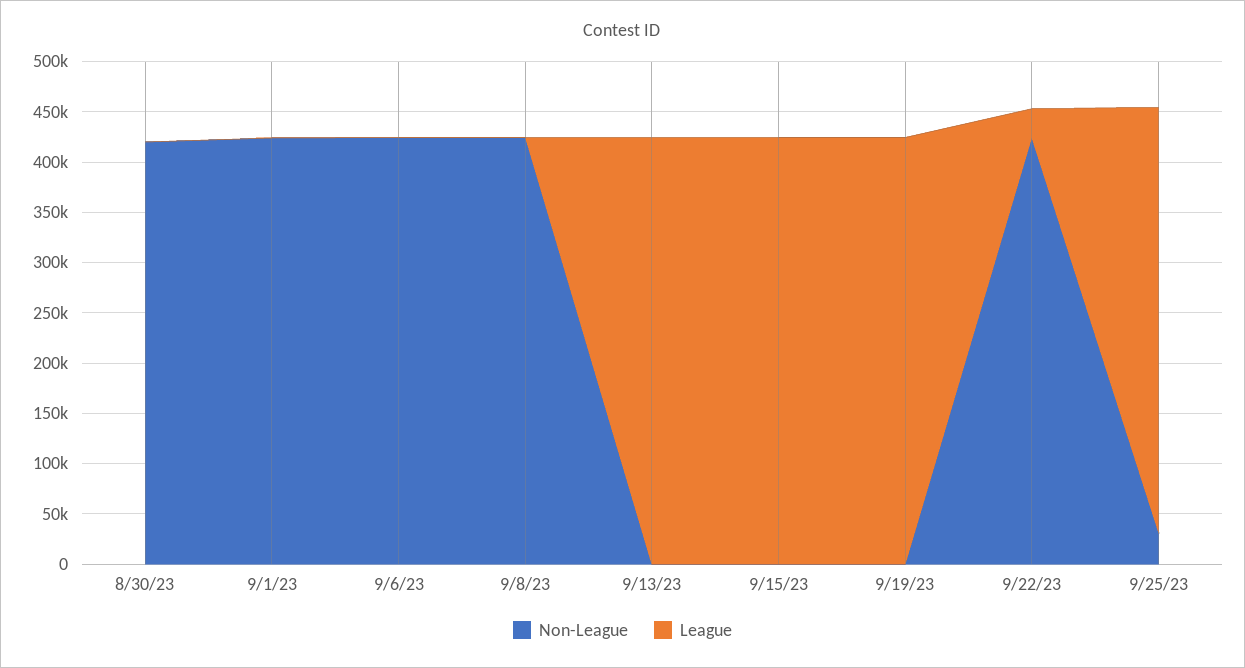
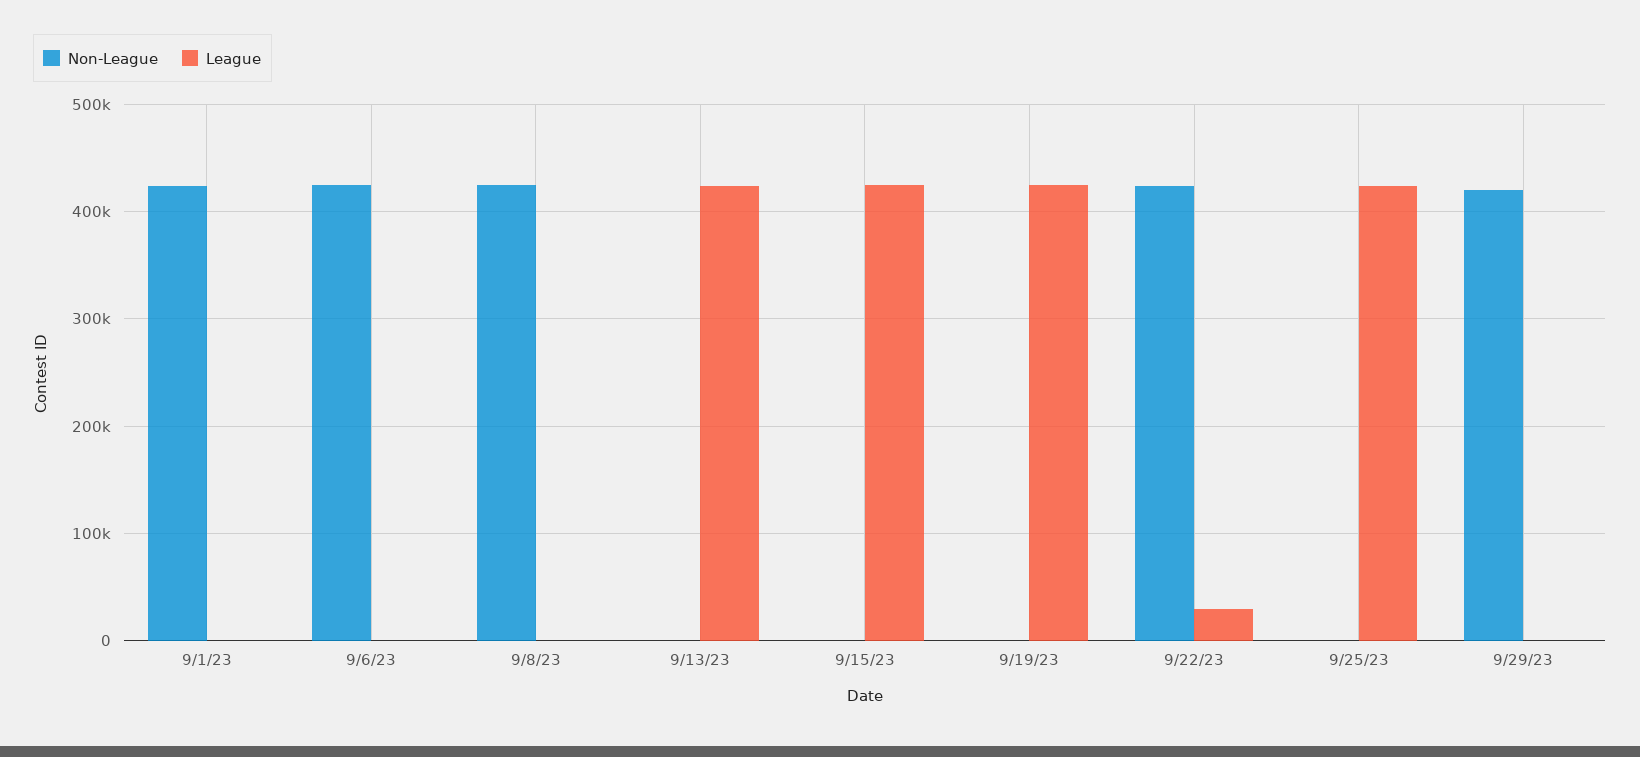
Non-League, 8/30/23: 420000 -> none
League, 8/30/23: 0 -> none
Non-League, 9/25/23: 30000 -> 0
Non-League, 9/29/23: none -> 420000
League, 9/29/23: none -> 0

